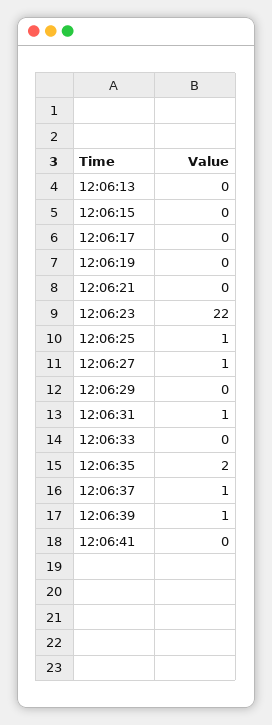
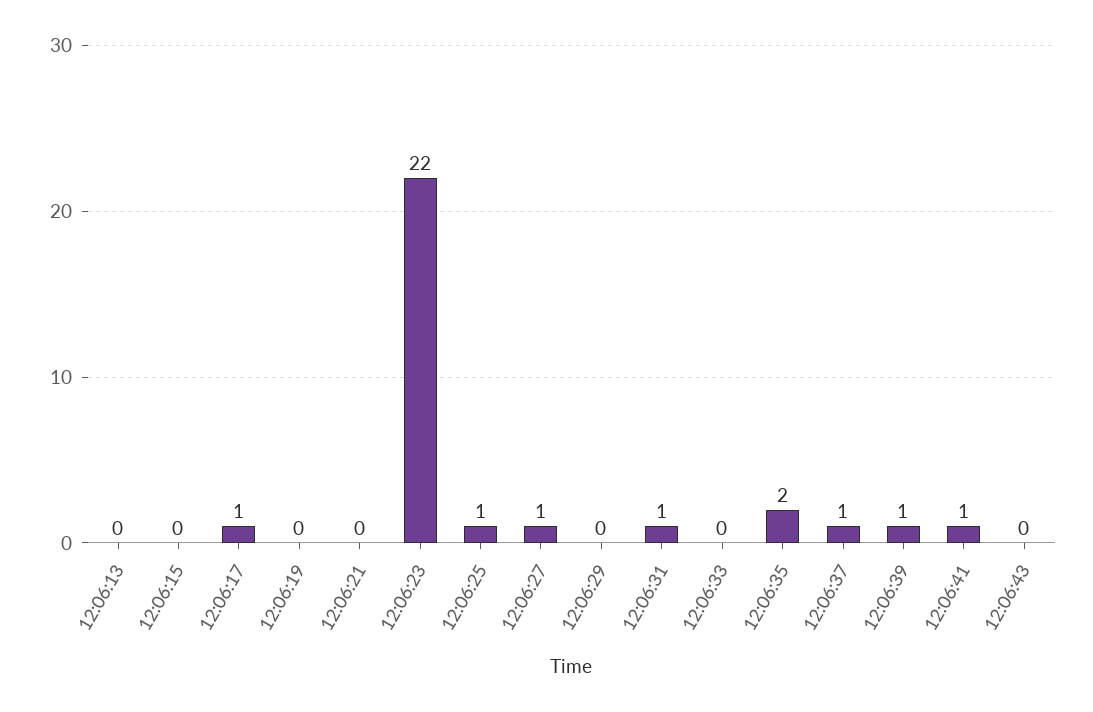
12:06:17: 0 -> 1
12:06:41: 0 -> 1
12:06:43: none -> 0

